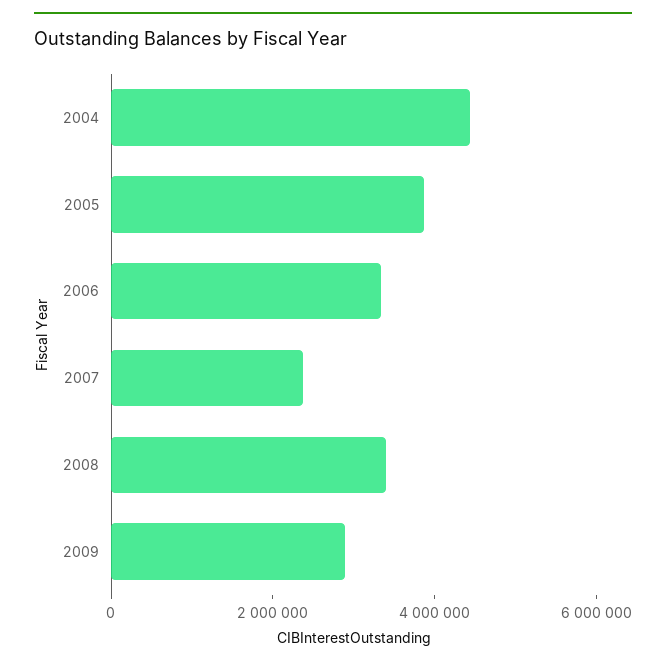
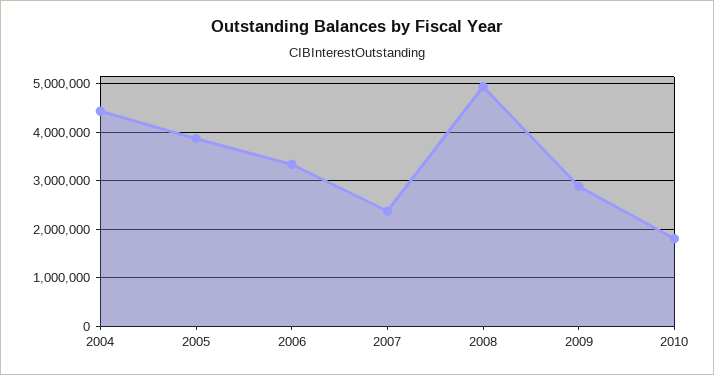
2008: 3500000 -> 5000000
2010: none -> 1800000

